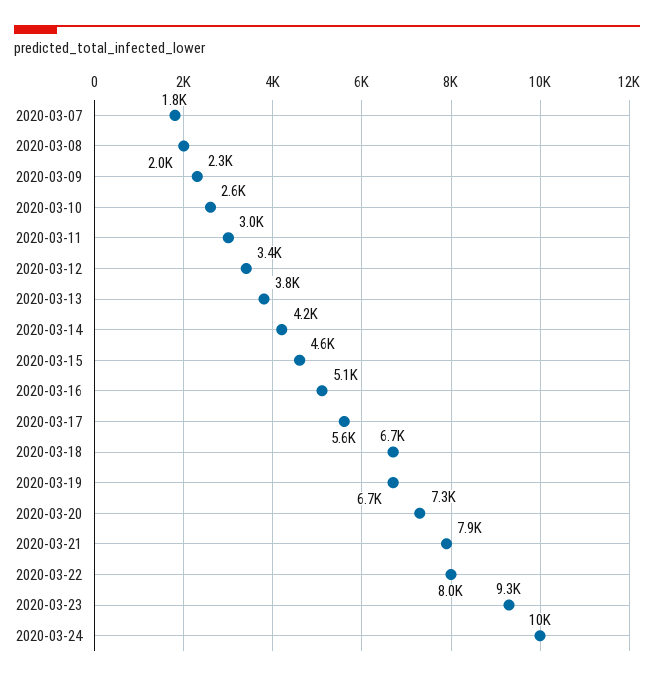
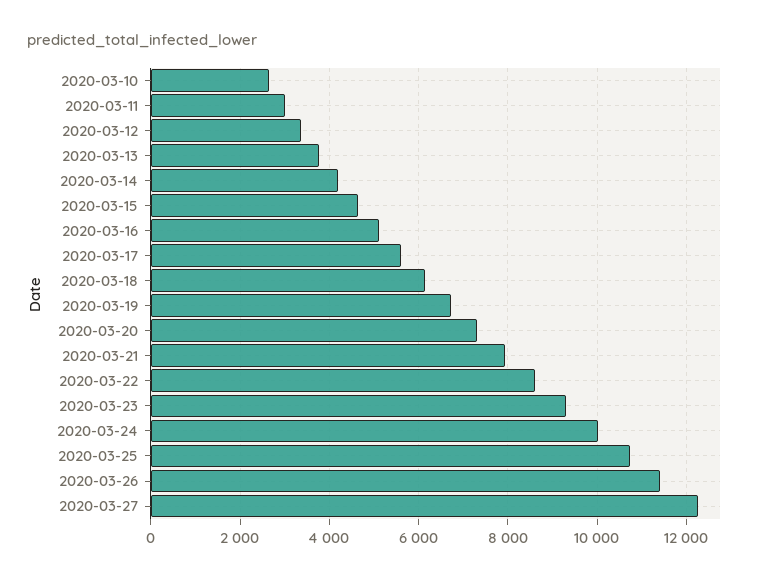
2020-03-07: 1800 -> none
2020-03-08: 2000 -> none
2020-03-09: 2300 -> none
2020-03-18: 6700 -> 6200
2020-03-22: 8000 -> 8600
2020-03-25: none -> 10800
2020-03-26: none -> 11400
2020-03-27: none -> 12200

